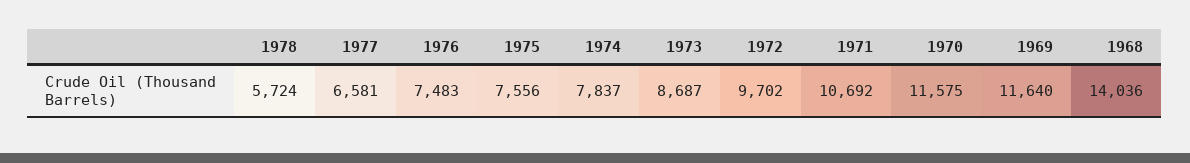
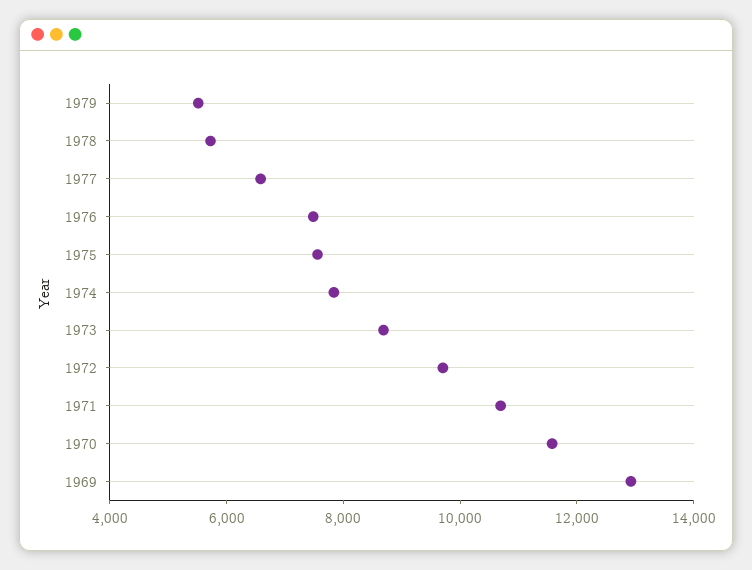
1969: 11640 -> 13000
1968: 14036 -> none
1979: none -> 5500

